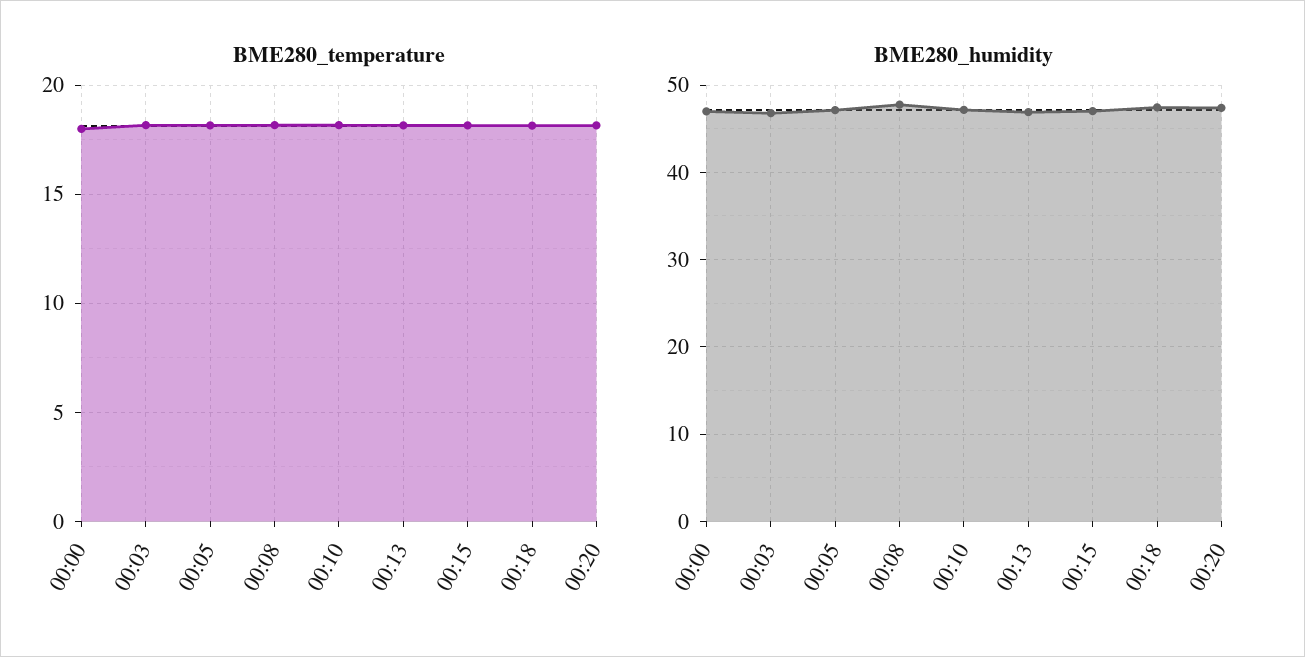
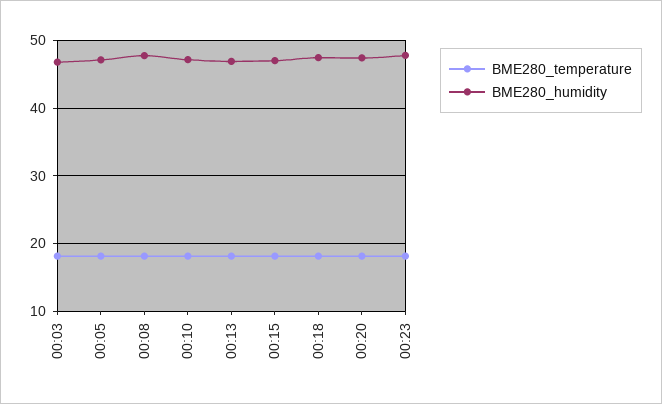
BME280_temperature, 00:00: 18 -> none
BME280_humidity, 00:00: 47 -> none
BME280_temperature, 00:23: none -> 18
BME280_humidity, 00:23: none -> 48

